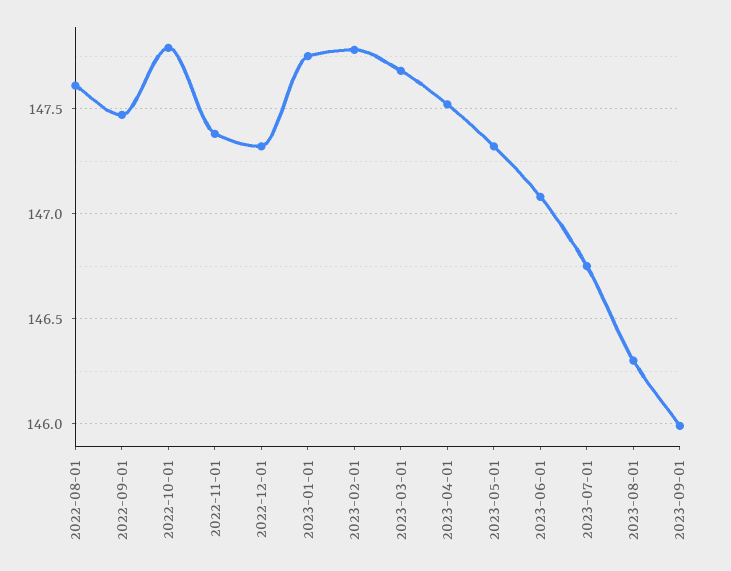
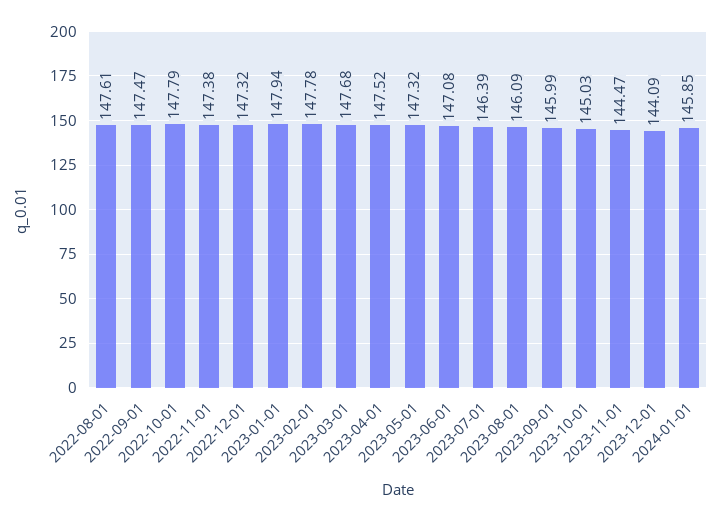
2023-01-01: 147.75 -> 147.94
2023-07-01: 146.75 -> 146.39
2023-08-01: 146.3 -> 146.09
2023-10-01: none -> 145.03
2023-11-01: none -> 144.47
2023-12-01: none -> 144.09
2024-01-01: none -> 145.85

